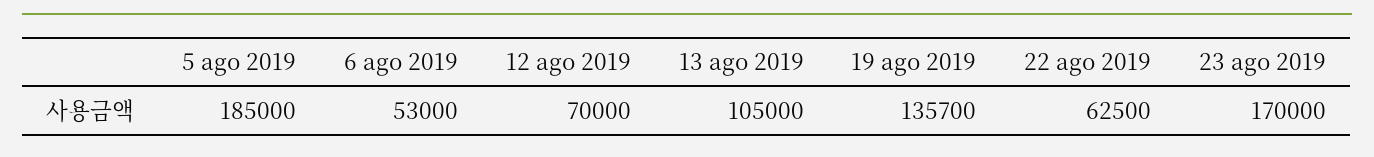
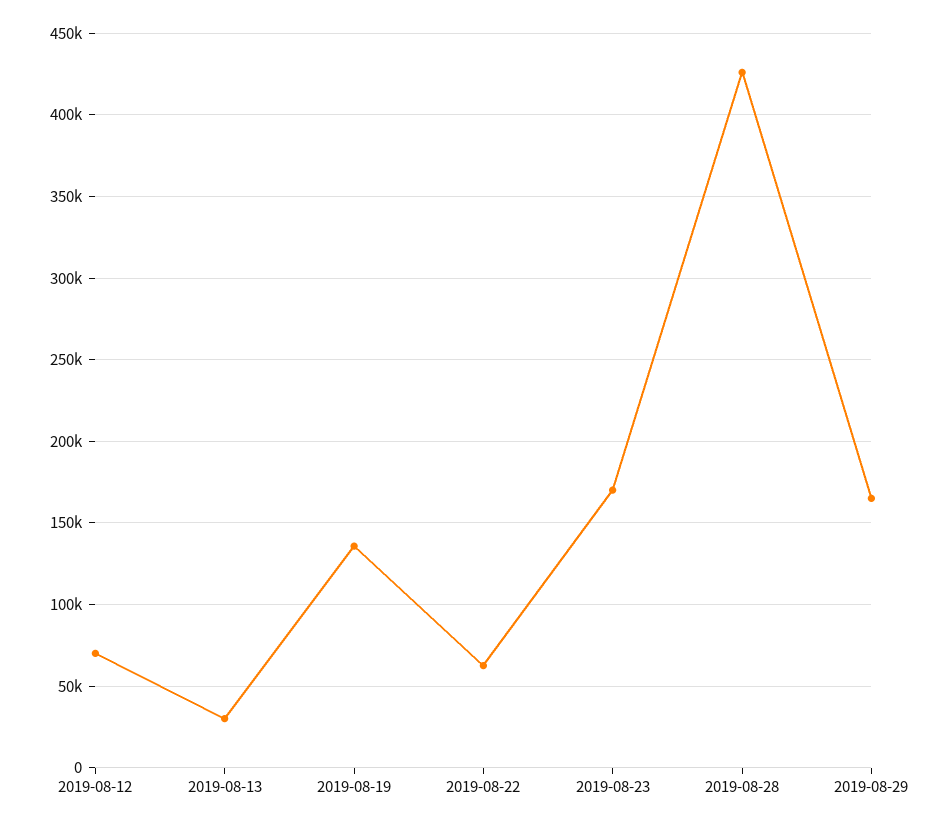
5 ago 2019: 185000 -> none
6 ago 2019: 53000 -> none
13 ago 2019: 105000 -> 30000
2019-08-28: none -> 425000
2019-08-29: none -> 165000

